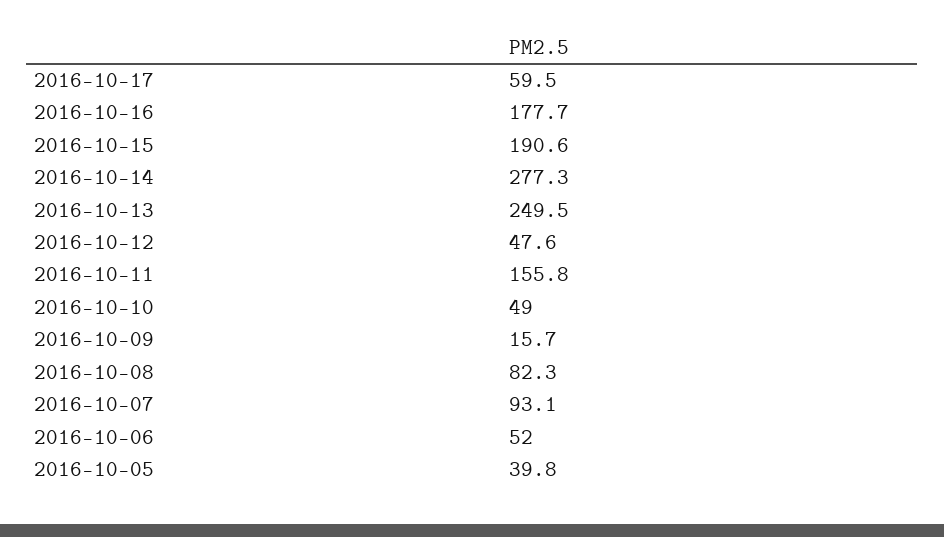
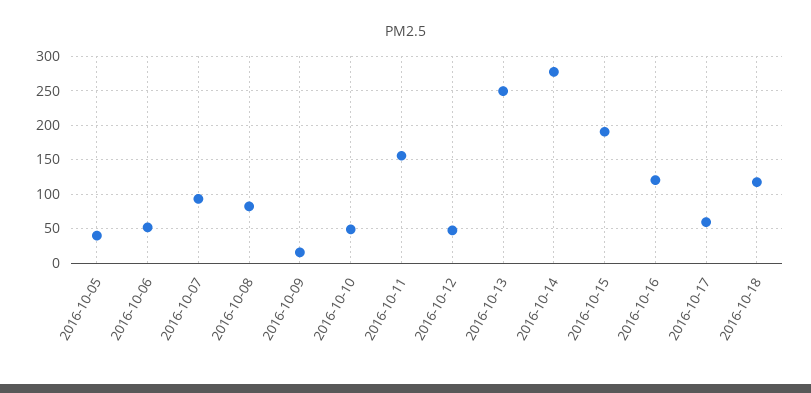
2016-10-16: 177.7 -> 120
2016-10-18: none -> 120

